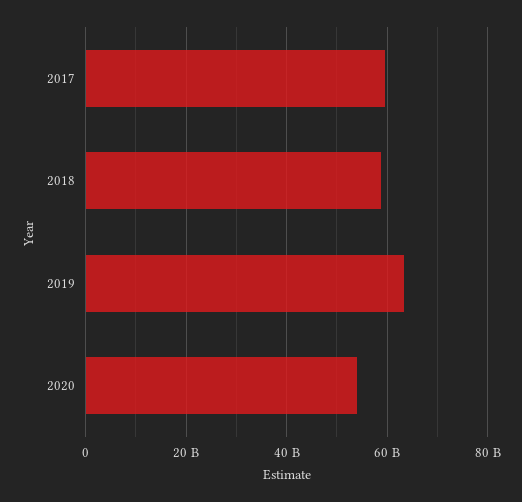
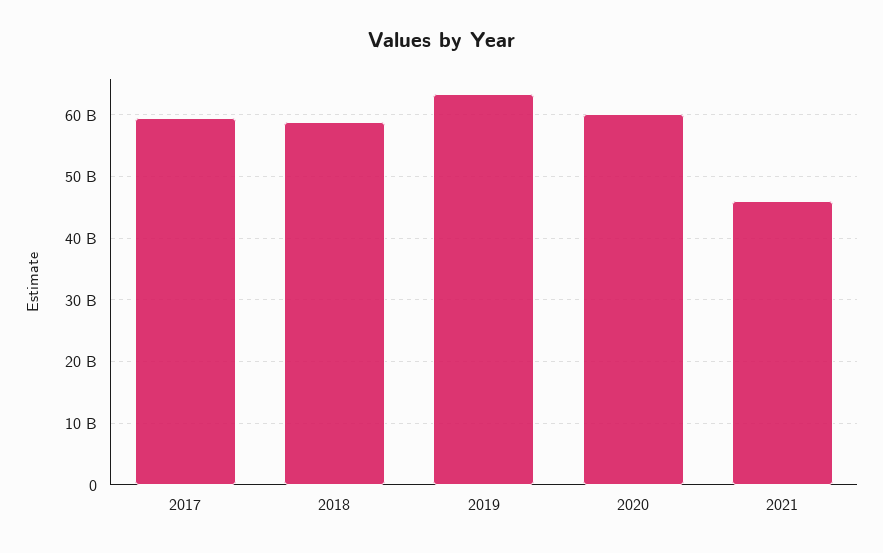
2020: 54000000000 -> 60000000000
2021: none -> 46000000000

